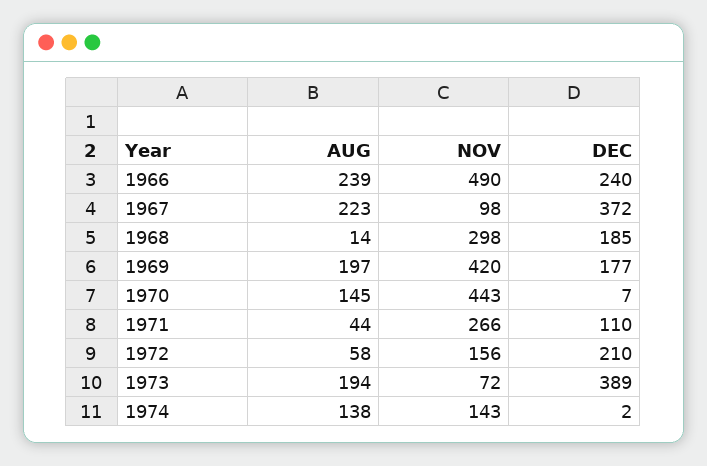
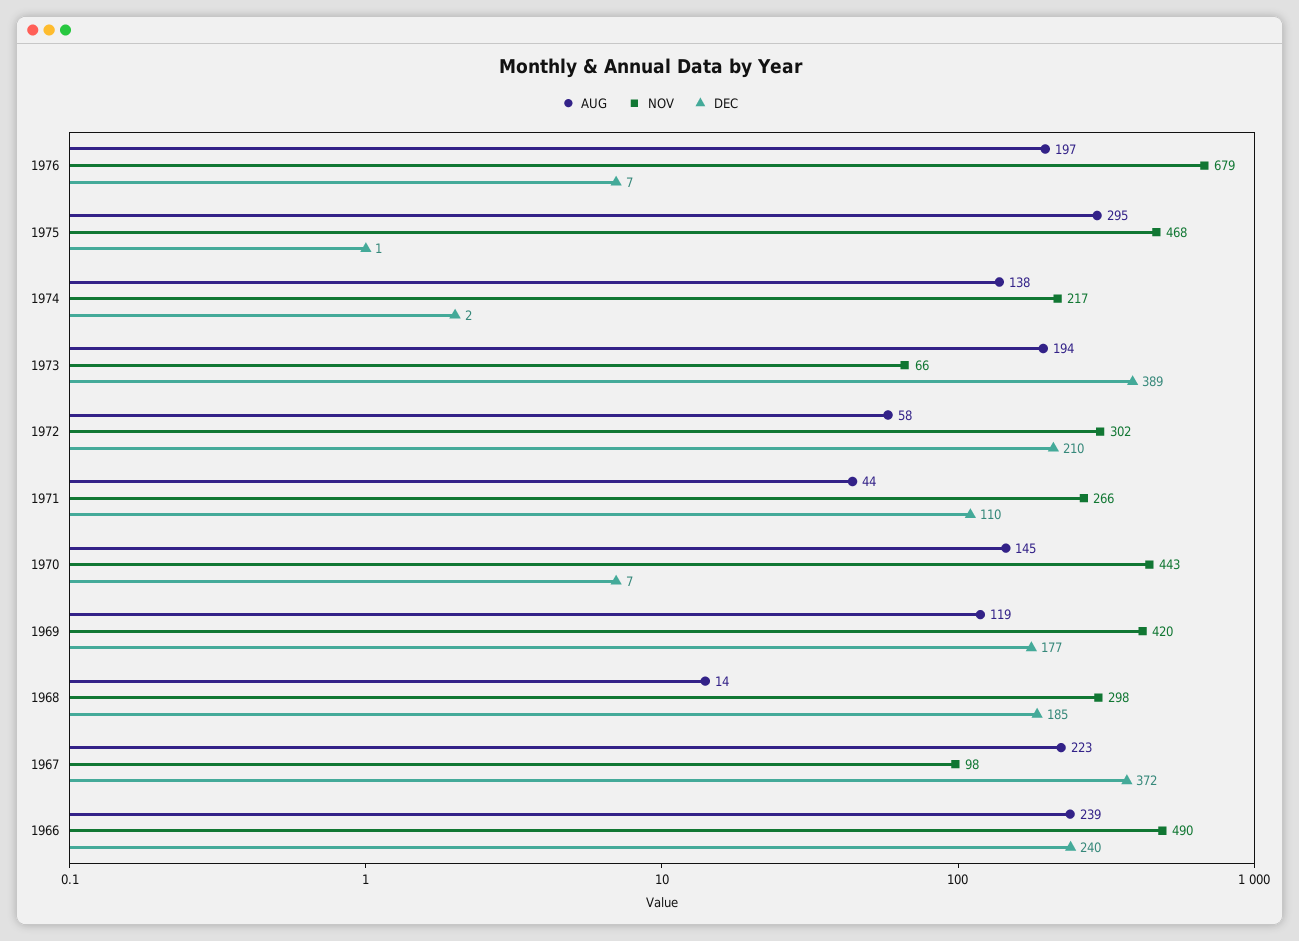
AUG, 1969: 197 -> 119
NOV, 1972: 156 -> 302
NOV, 1973: 72 -> 66
NOV, 1974: 143 -> 217
AUG, 1976: none -> 197
NOV, 1976: none -> 679
DEC, 1976: none -> 7
AUG, 1975: none -> 295
NOV, 1975: none -> 468
DEC, 1975: none -> 1

